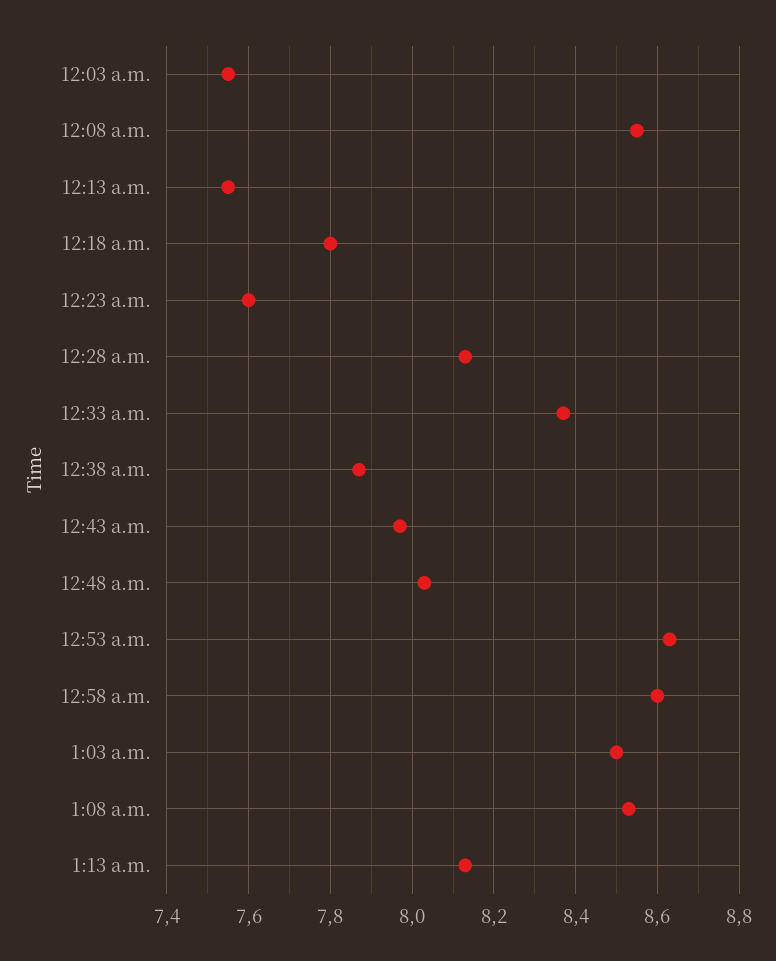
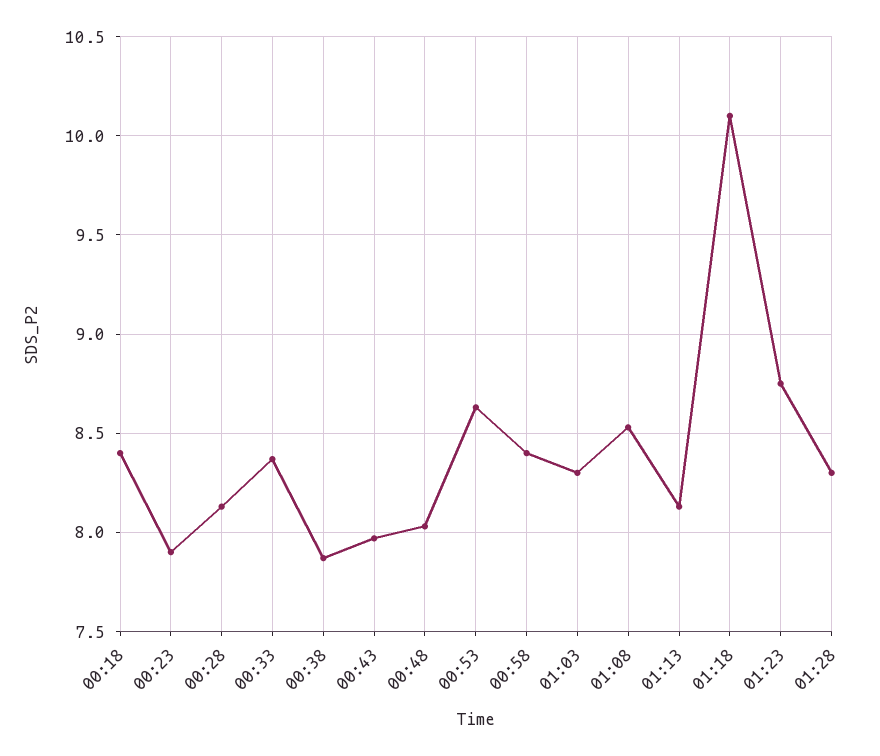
12:03 a.m.: 7.55 -> none
12:08 a.m.: 8.55 -> none
12:13 a.m.: 7.55 -> none
12:18 a.m.: 7.8 -> 8.4
12:23 a.m.: 7.6 -> 7.9
12:58 a.m.: 8.6 -> 8.4
1:03 a.m.: 8.5 -> 8.3
01:18: none -> 10.1
01:23: none -> 8.75
01:28: none -> 8.3

